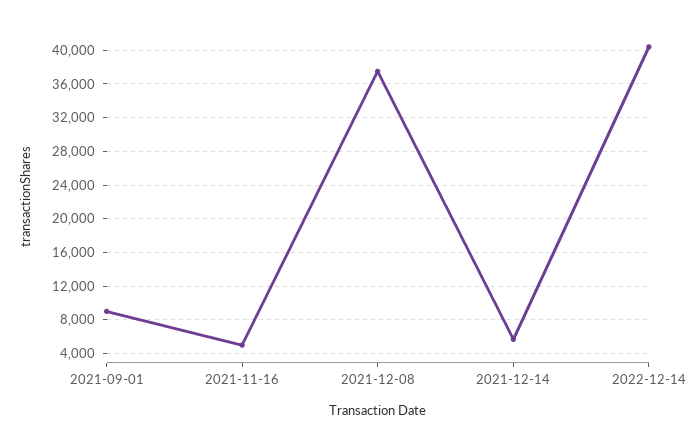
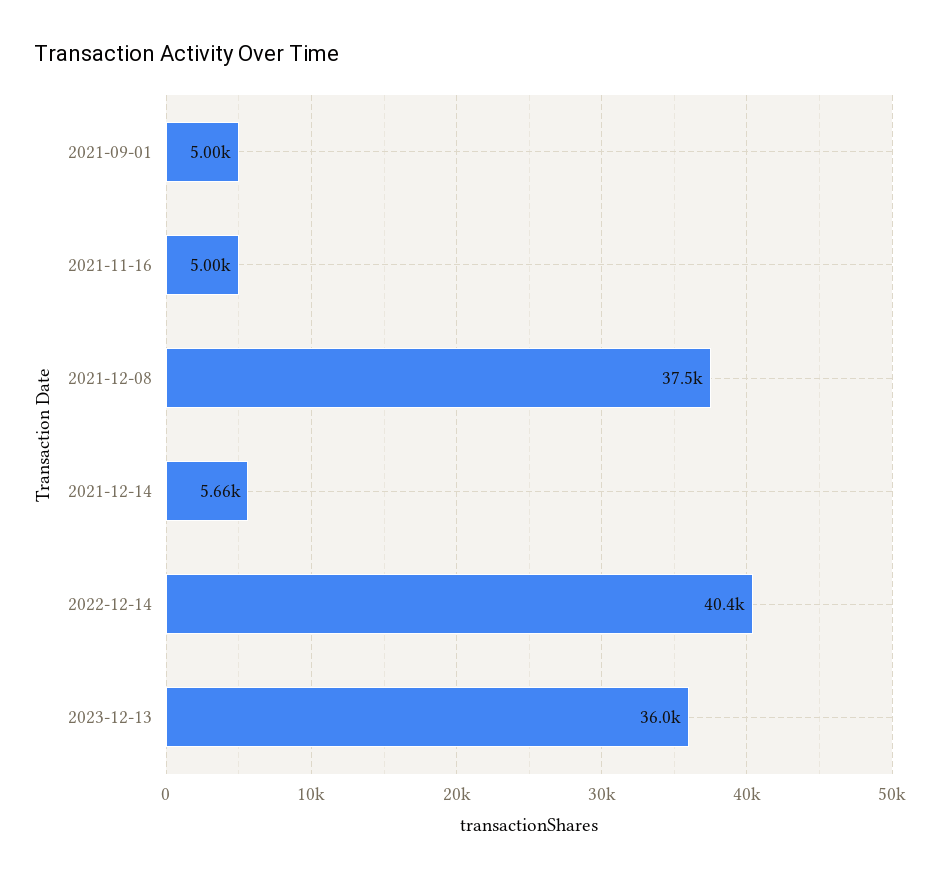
2021-09-01: 9000 -> 5000
2023-12-13: none -> 36000

